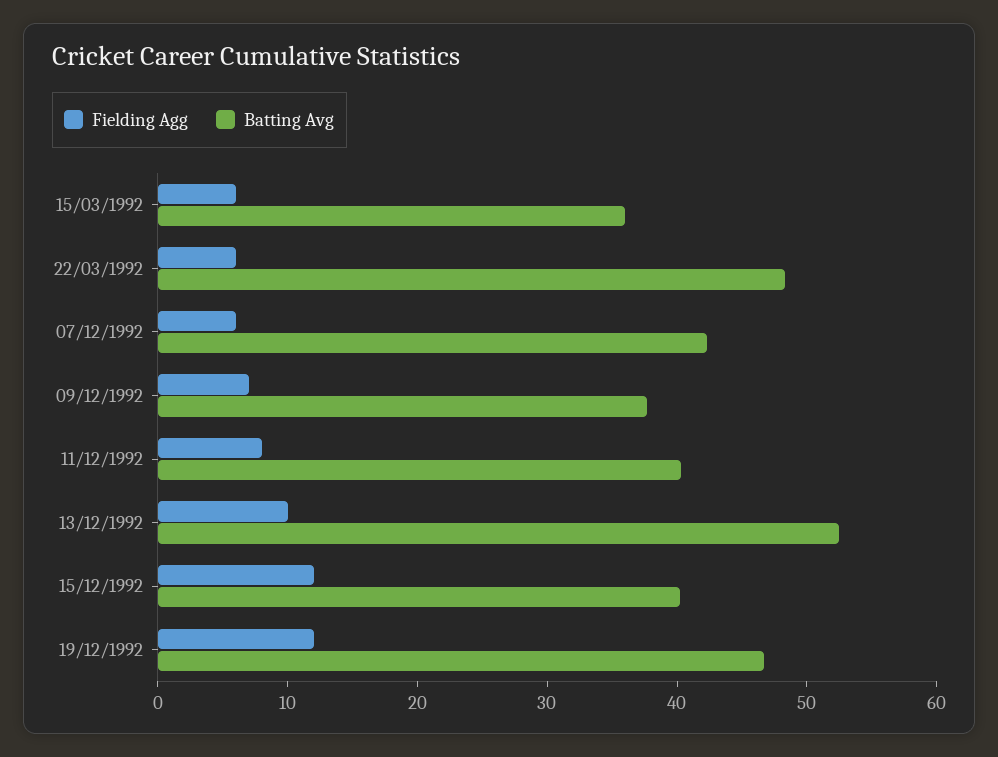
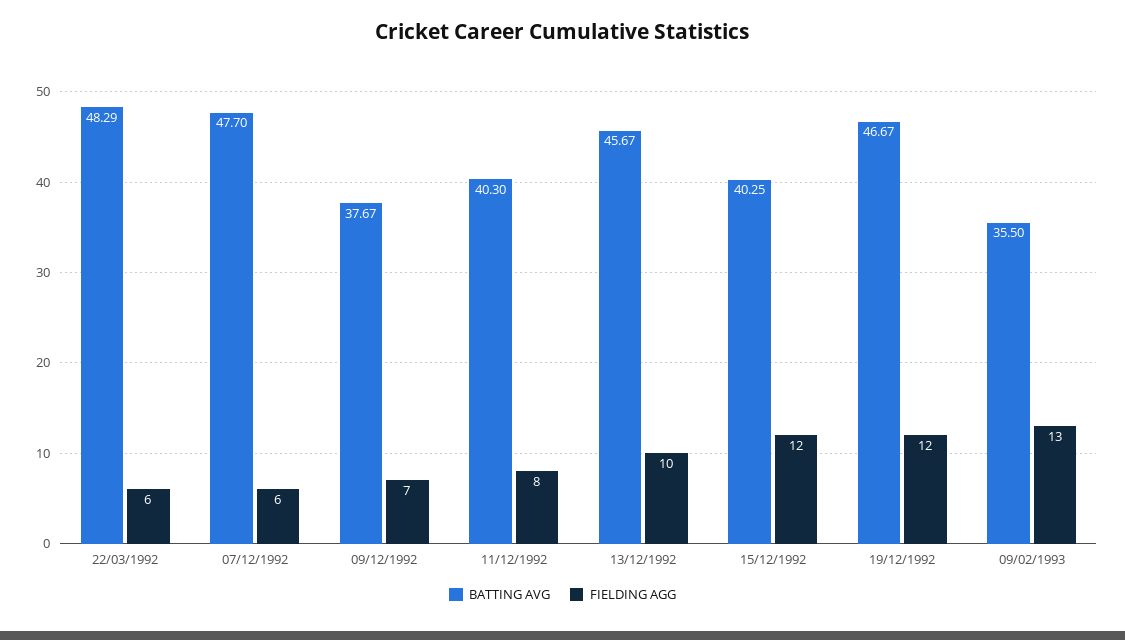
Fielding Agg, 15/03/1992: 6 -> none
Batting Avg, 15/03/1992: 36 -> none
Batting Avg, 07/12/1992: 42 -> 47.7
Batting Avg, 13/12/1992: 52 -> 45.67
Batting Avg, 09/02/1993: none -> 35.5
Fielding Agg, 09/02/1993: none -> 13

